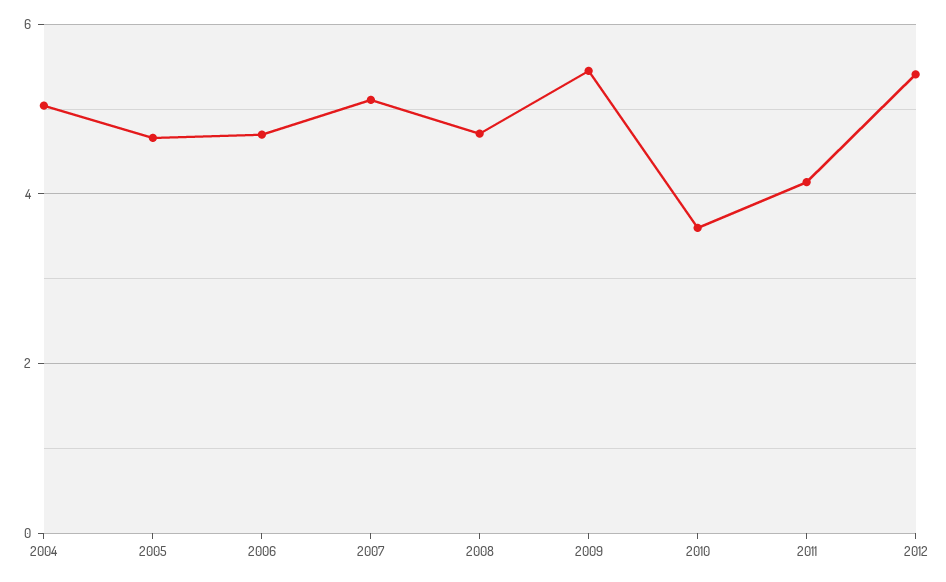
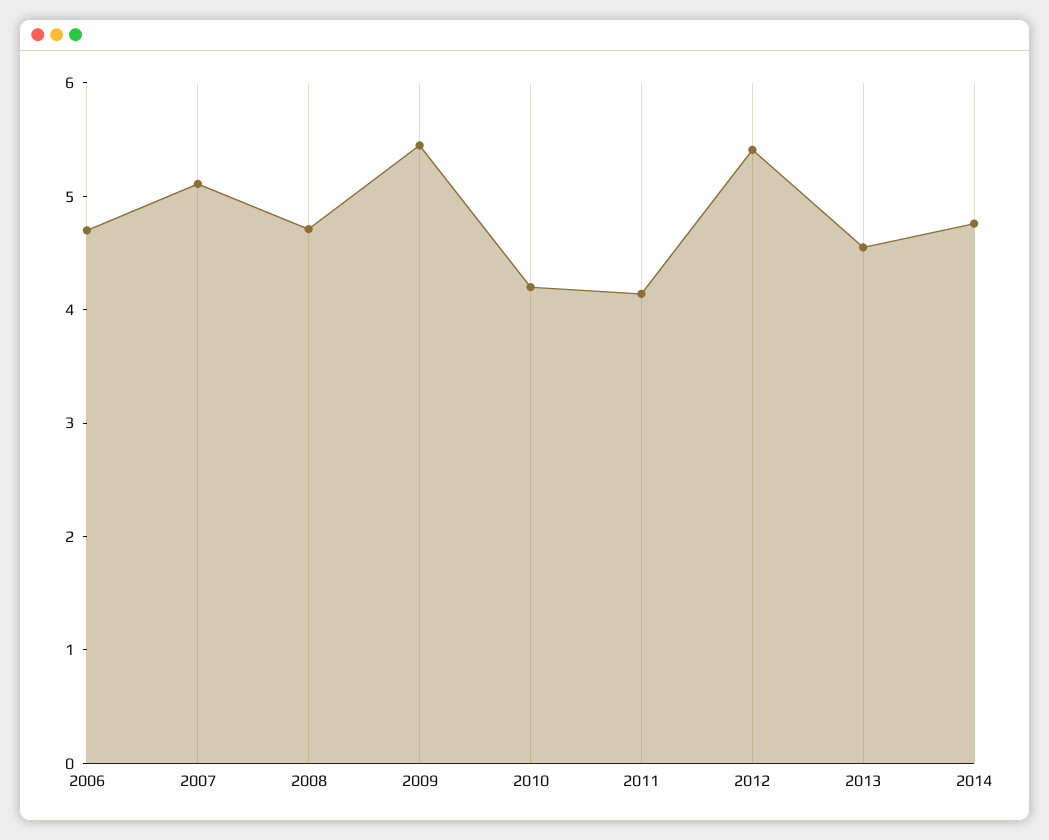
2004: 5 -> none
2005: 4.6 -> none
2010: 3.6 -> 4.2
2013: none -> 4.6
2014: none -> 4.8

